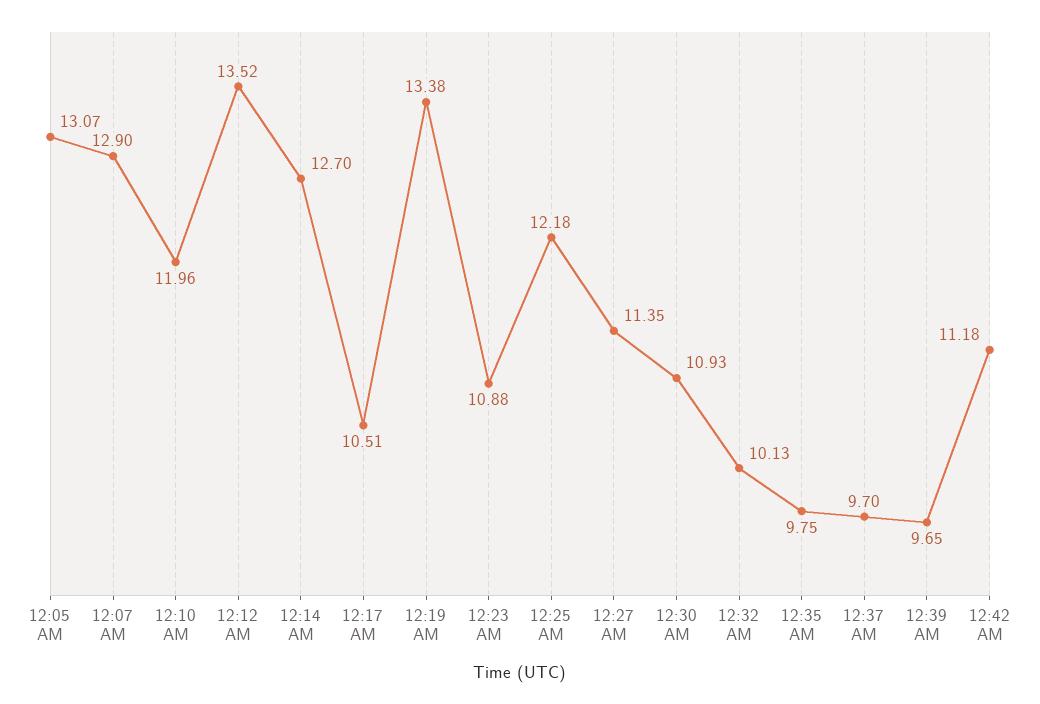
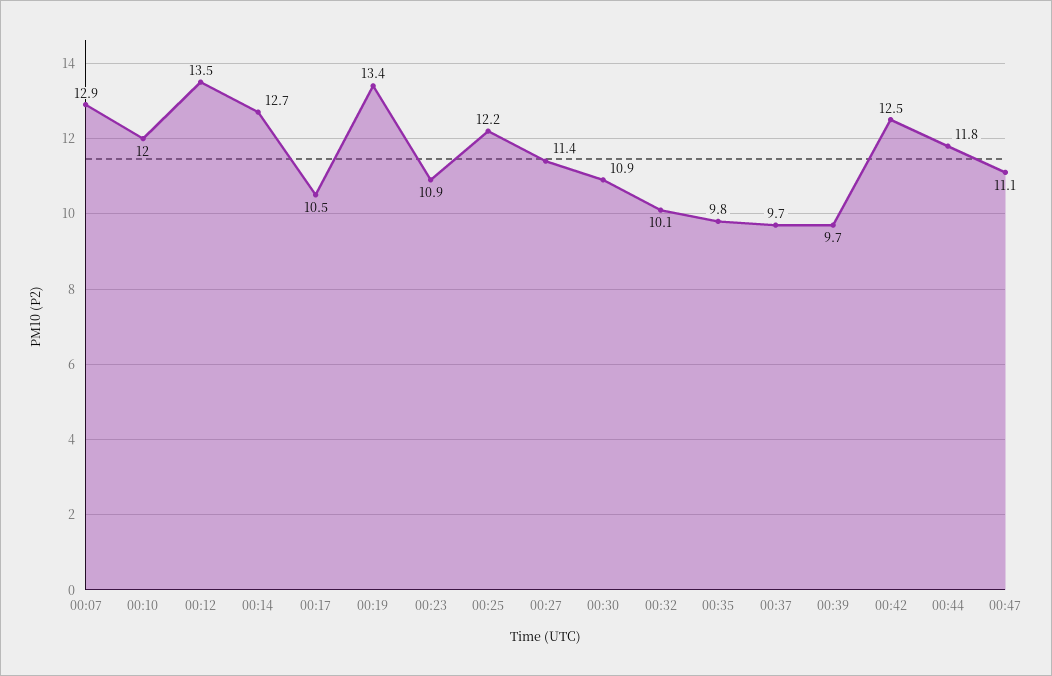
12:05 AM: 13.07 -> none
12:42 AM: 11.18 -> 12.5
00:44: none -> 11.8
00:47: none -> 11.1

